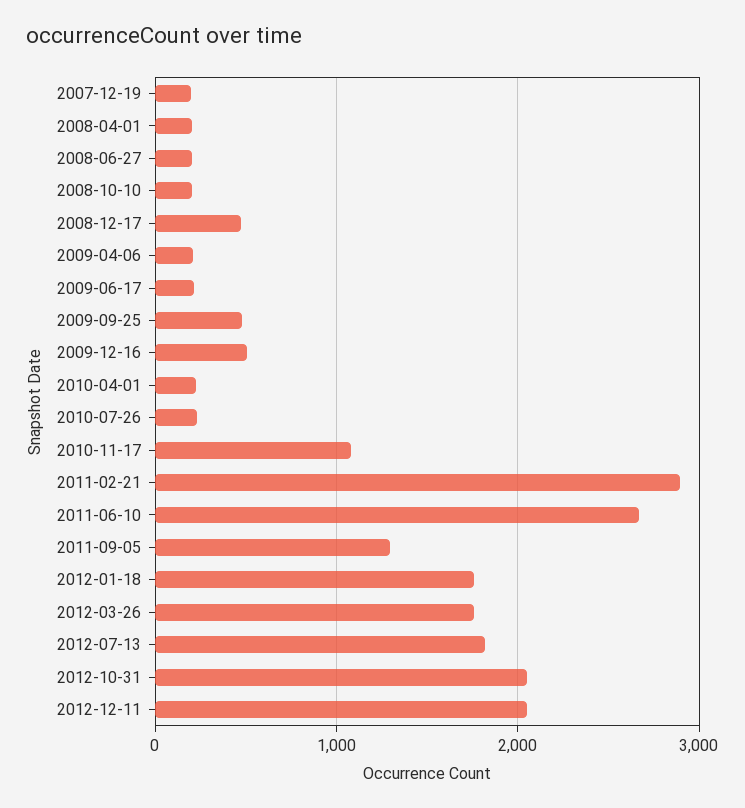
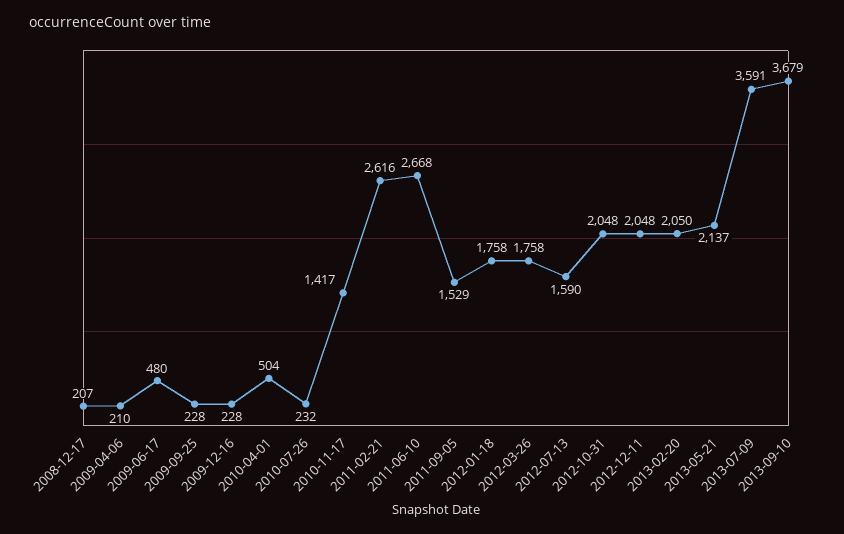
2007-12-19: 200 -> none
2008-04-01: 200 -> none
2008-06-27: 200 -> none
2008-10-10: 200 -> none
2008-12-17: 500 -> 207
2009-06-17: 200 -> 480
2009-09-25: 500 -> 228
2009-12-16: 500 -> 228
2010-04-01: 200 -> 504
2010-11-17: 1100 -> 1417
2011-02-21: 2900 -> 2616
2011-09-05: 1300 -> 1529
2012-07-13: 1800 -> 1590
2013-02-20: none -> 2050
2013-05-21: none -> 2137
2013-07-09: none -> 3591
2013-09-10: none -> 3679

